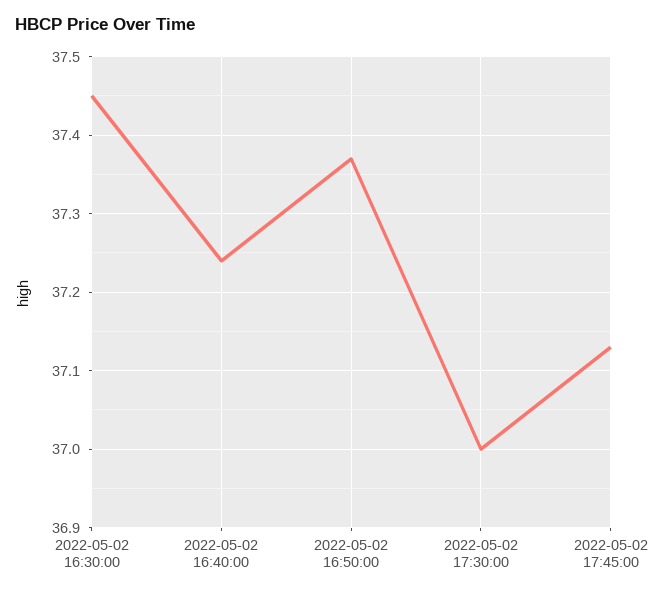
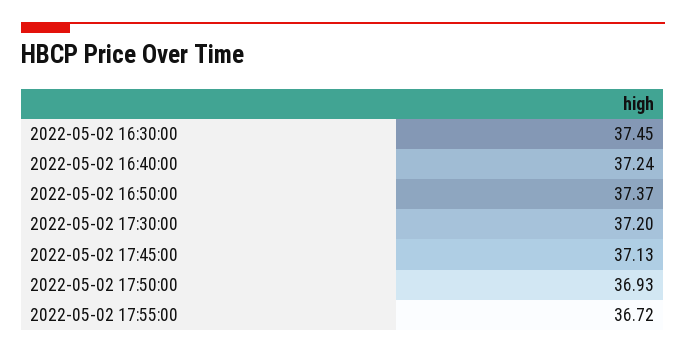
2022-05-02 17:30:00: 37 -> 37.2
2022-05-02 17:50:00: none -> 36.93
2022-05-02 17:55:00: none -> 36.72

